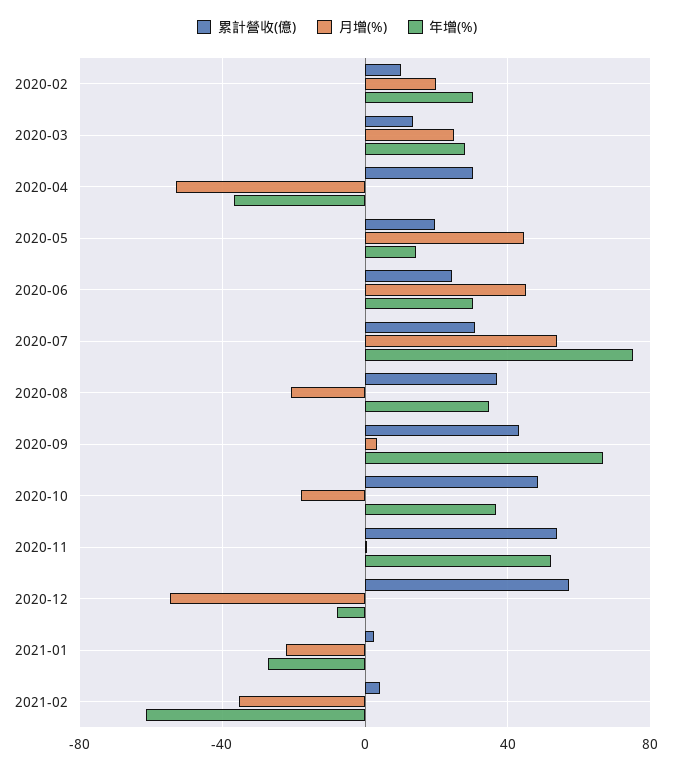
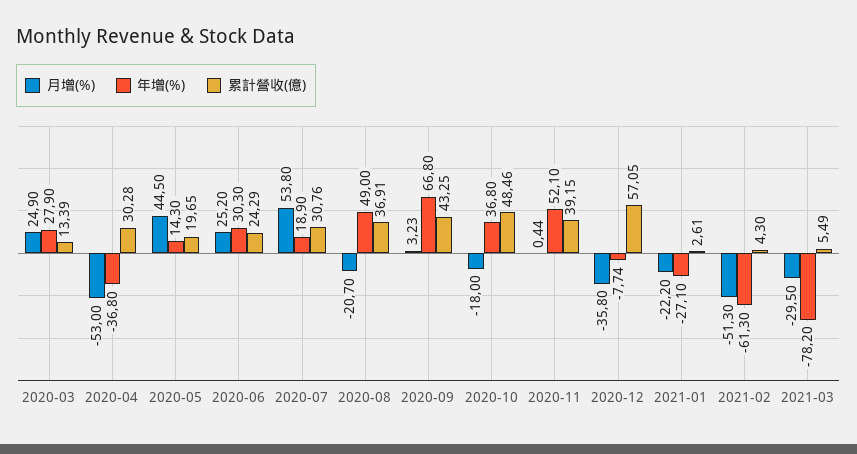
累計營收(億), 2020-02: 10 -> none
月增(%), 2020-02: 20 -> none
年增(%), 2020-02: 30 -> none
月增(%), 2020-06: 45 -> 25.2
年增(%), 2020-07: 75 -> 18.9
年增(%), 2020-08: 35 -> 49
累計營收(億), 2020-11: 55 -> 39.15
月增(%), 2020-12: -55 -> -35.8
月增(%), 2021-02: -35 -> -51.3
月增(%), 2021-03: none -> -29.5
年增(%), 2021-03: none -> -78.2
累計營收(億), 2021-03: none -> 5.49

